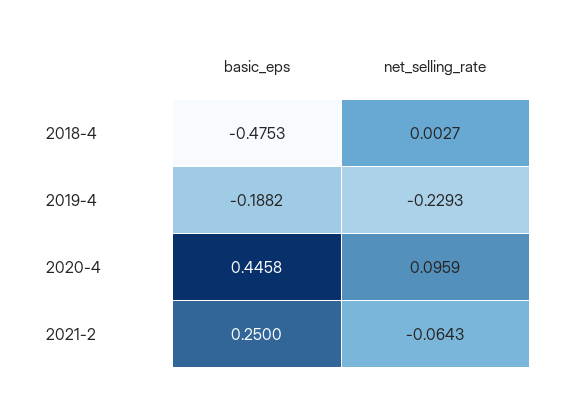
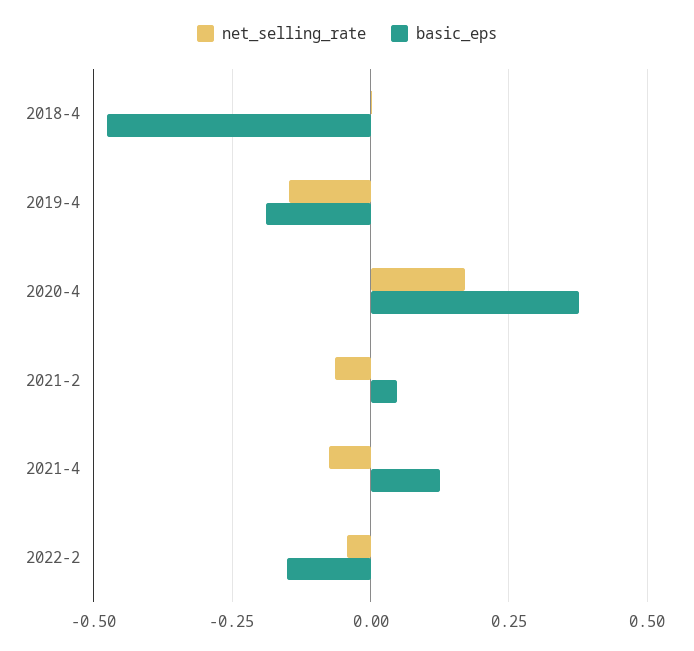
net_selling_rate, 2019-4: -0.2293 -> -0.15
basic_eps, 2020-4: 0.4458 -> 0.375
net_selling_rate, 2020-4: 0.0959 -> 0.175
basic_eps, 2021-2: 0.25 -> 0.05
net_selling_rate, 2021-4: none -> -0.075
basic_eps, 2021-4: none -> 0.125
net_selling_rate, 2022-2: none -> -0.05
basic_eps, 2022-2: none -> -0.15

